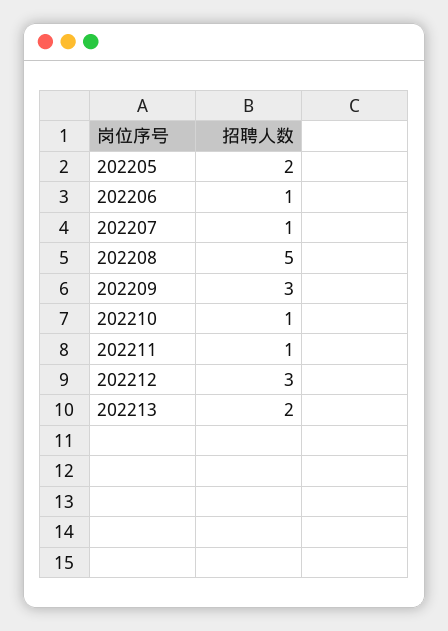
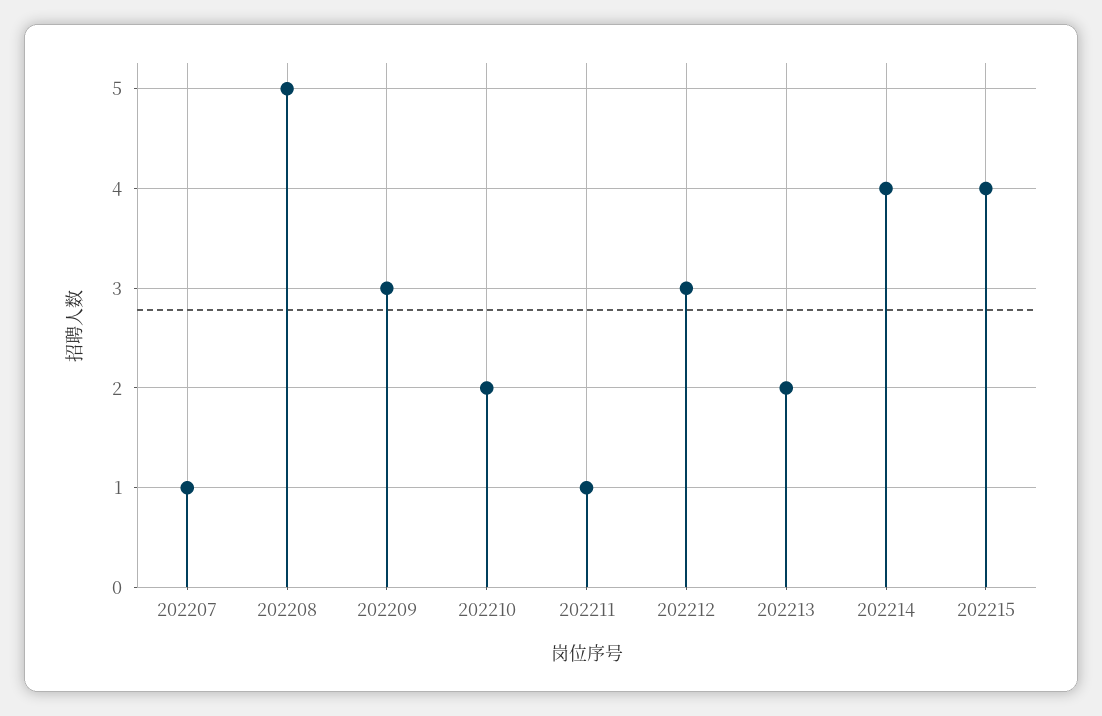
202205: 2 -> none
202206: 1 -> none
202210: 1 -> 2
202214: none -> 4
202215: none -> 4

